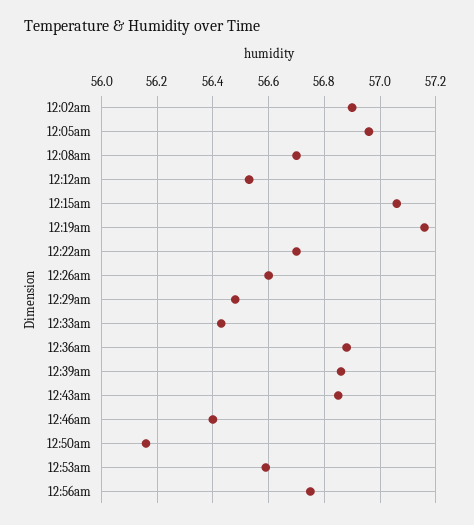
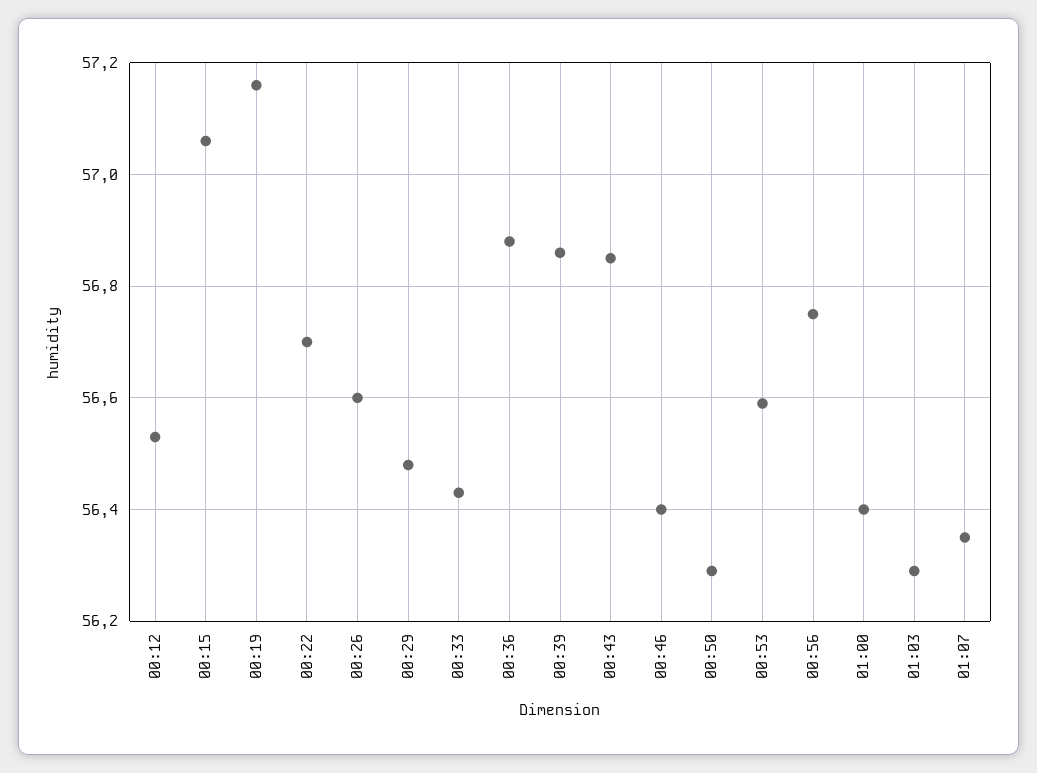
12:02am: 56.9 -> none
12:05am: 56.95 -> none
12:08am: 56.7 -> none
12:50am: 56.15 -> 56.3
01:00: none -> 56.4
01:03: none -> 56.3
01:07: none -> 56.35

